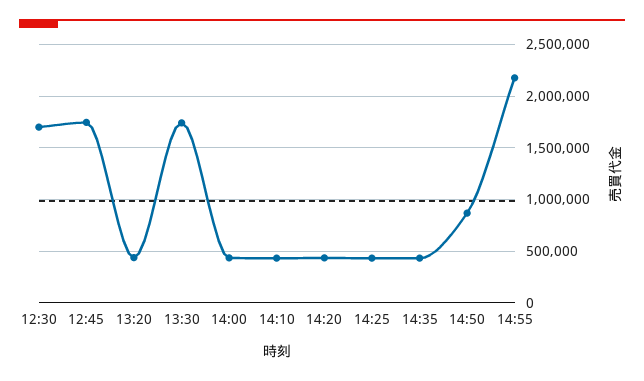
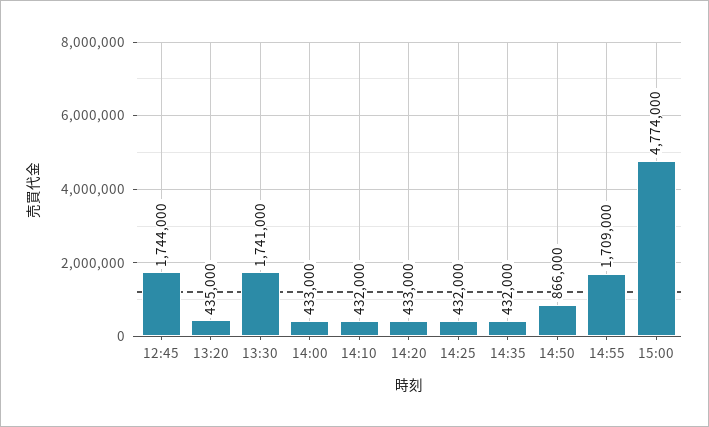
12:30: 1700000 -> none
14:55: 2200000 -> 1709000
15:00: none -> 4774000

